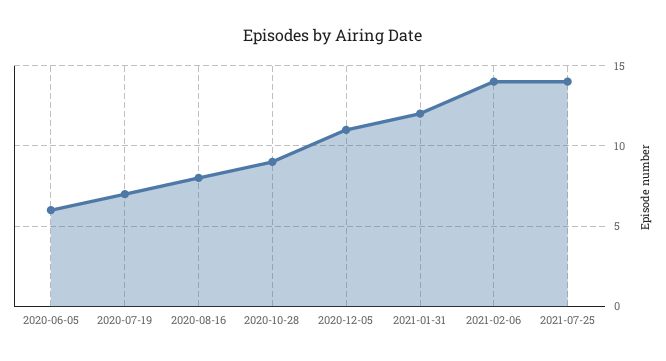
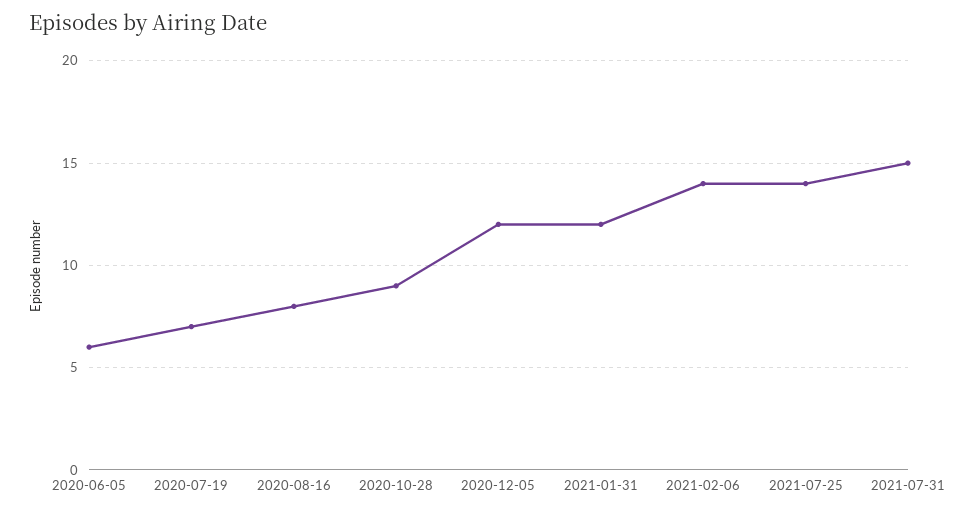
2020-12-05: 11 -> 12
2021-07-31: none -> 15

